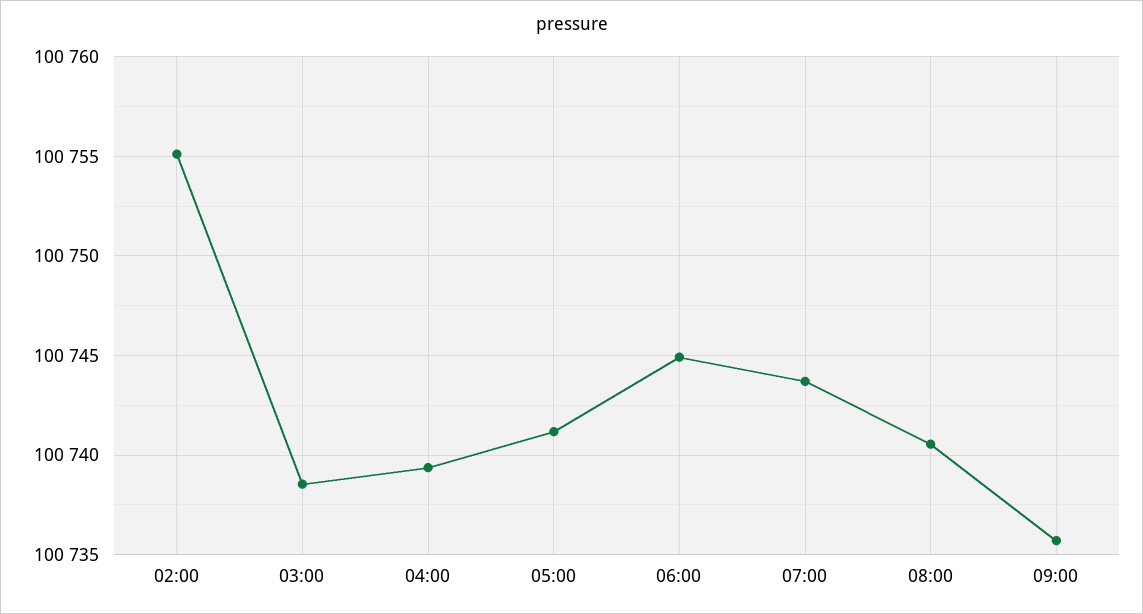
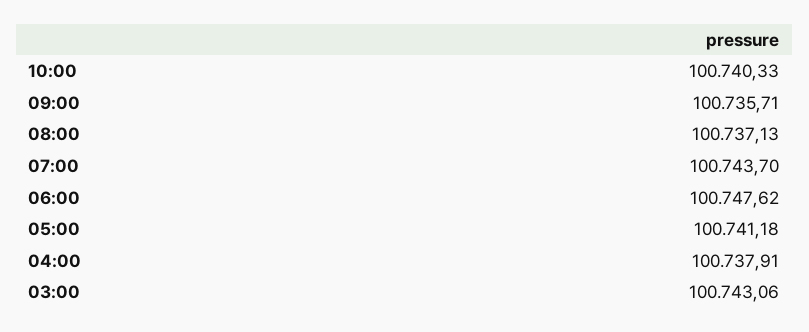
02:00: 100755 -> none
03:00: 100738.5 -> 100743.06
04:00: 100739.5 -> 100737.91
06:00: 100745 -> 100747.62
08:00: 100740.5 -> 100737.13
10:00: none -> 100740.33

